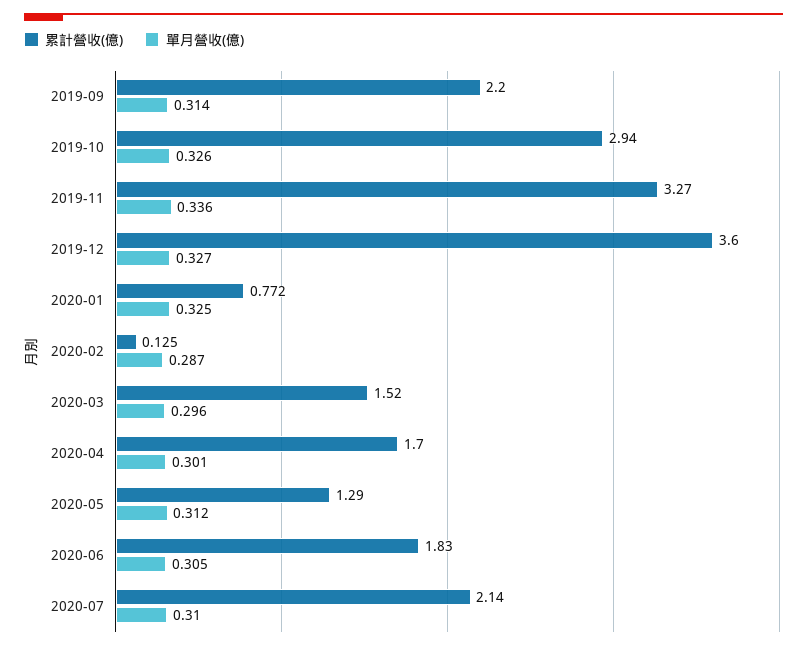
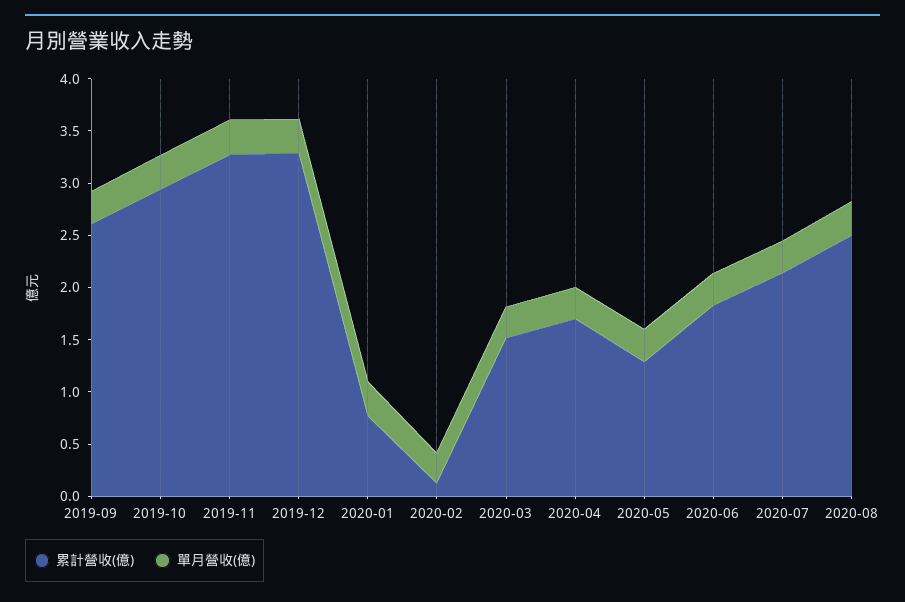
累計營收(億), 2019-09: 2.2 -> 2.6
累計營收(億), 2019-12: 3.6 -> 3.3
累計營收(億), 2020-08: none -> 2.5
單月營收(億), 2020-08: none -> 0.3

